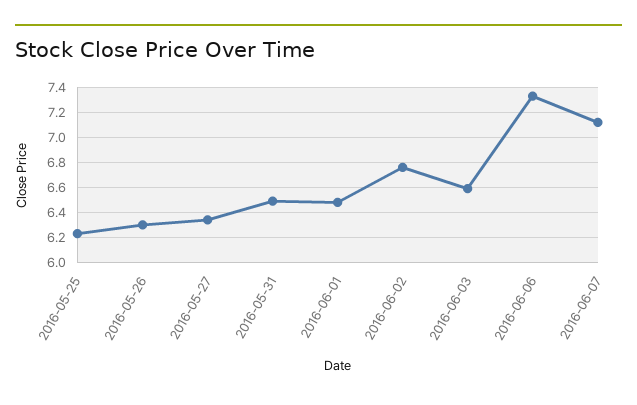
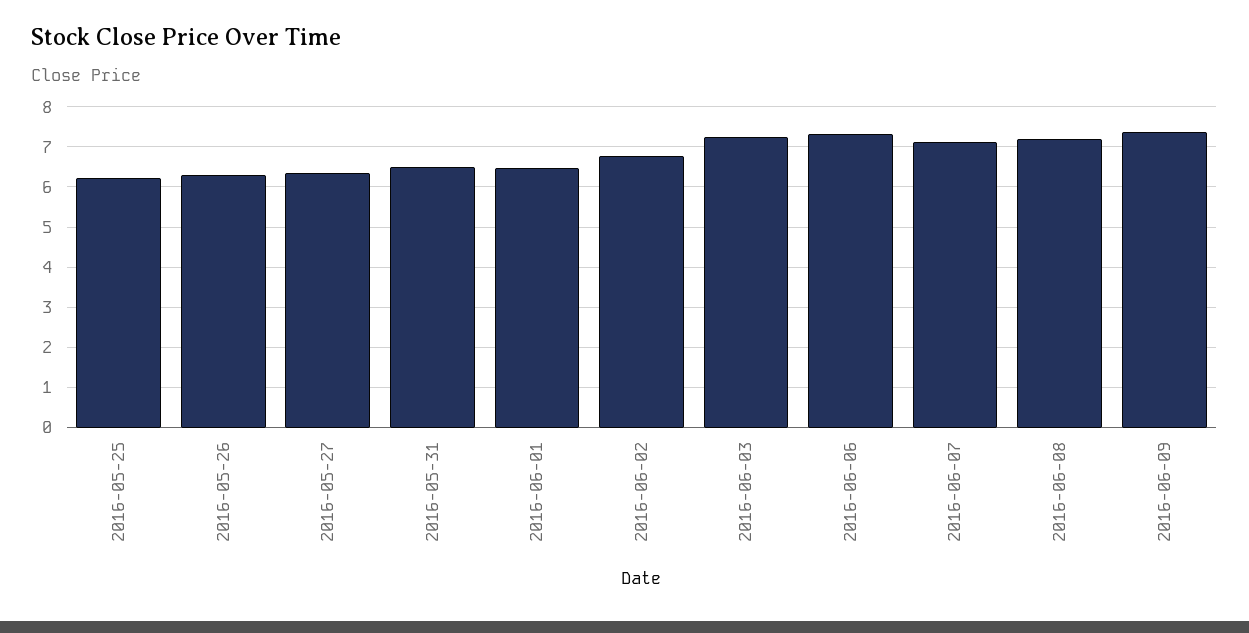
2016-06-03: 6.6 -> 7.2
2016-06-08: none -> 7.2
2016-06-09: none -> 7.4

